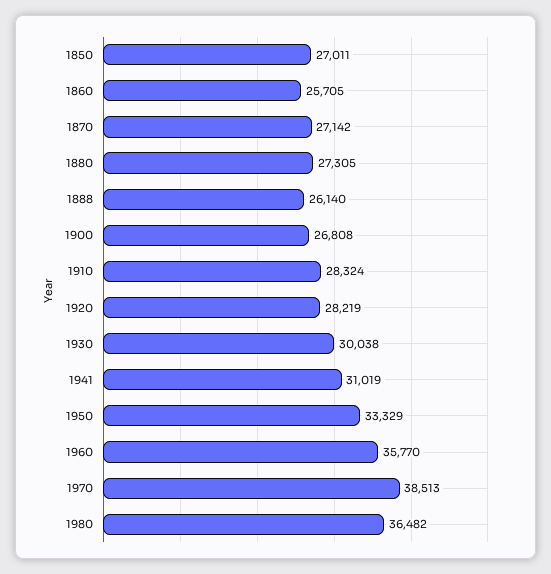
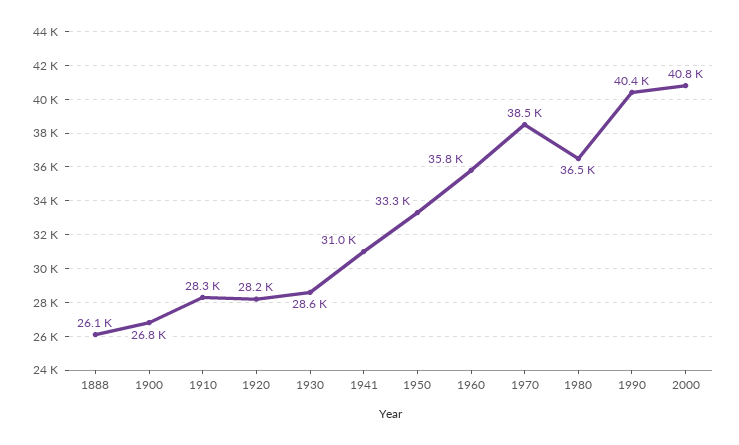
1850: 27011 -> none
1860: 25705 -> none
1870: 27142 -> none
1880: 27305 -> none
1930: 30038 -> 28600
1990: none -> 40400
2000: none -> 40800

